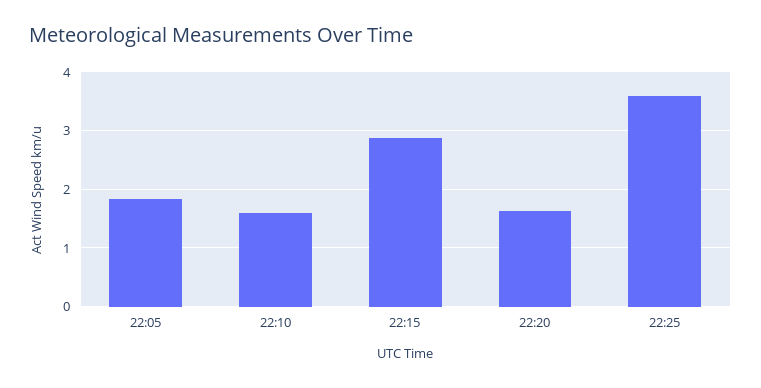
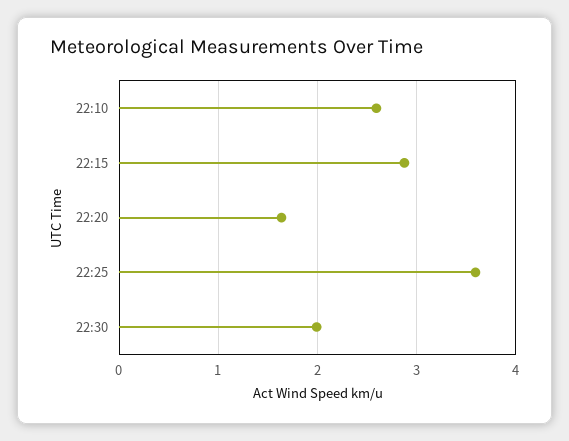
22:05: 1.8 -> none
22:10: 1.6 -> 2.6
22:30: none -> 2

